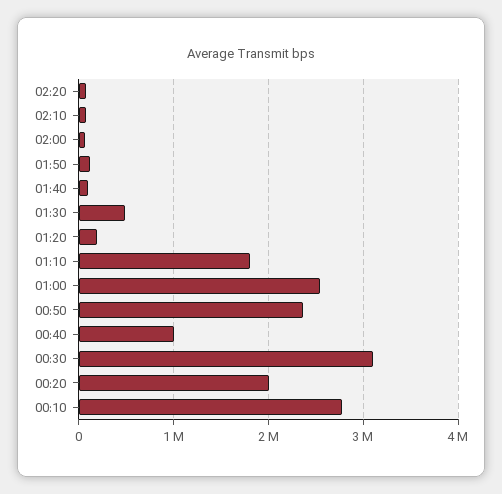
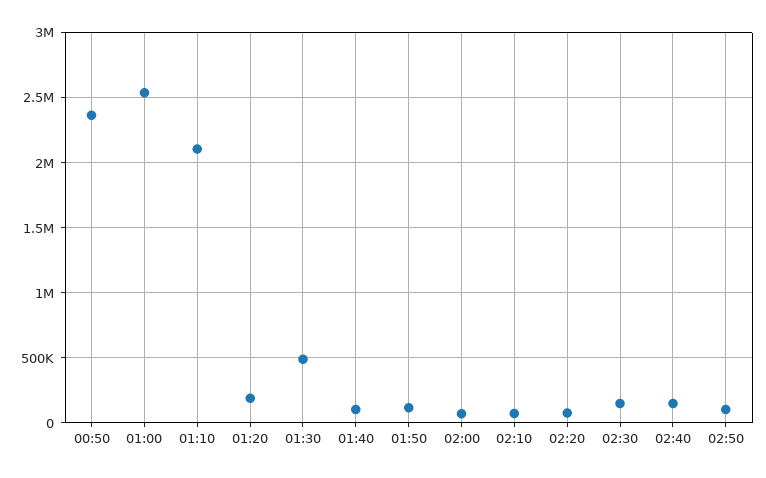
01:10: 1800000 -> 2100000
00:40: 1000000 -> none
00:30: 3100000 -> none
00:20: 2000000 -> none
00:10: 2800000 -> none
02:30: none -> 150000
02:40: none -> 150000
02:50: none -> 100000

